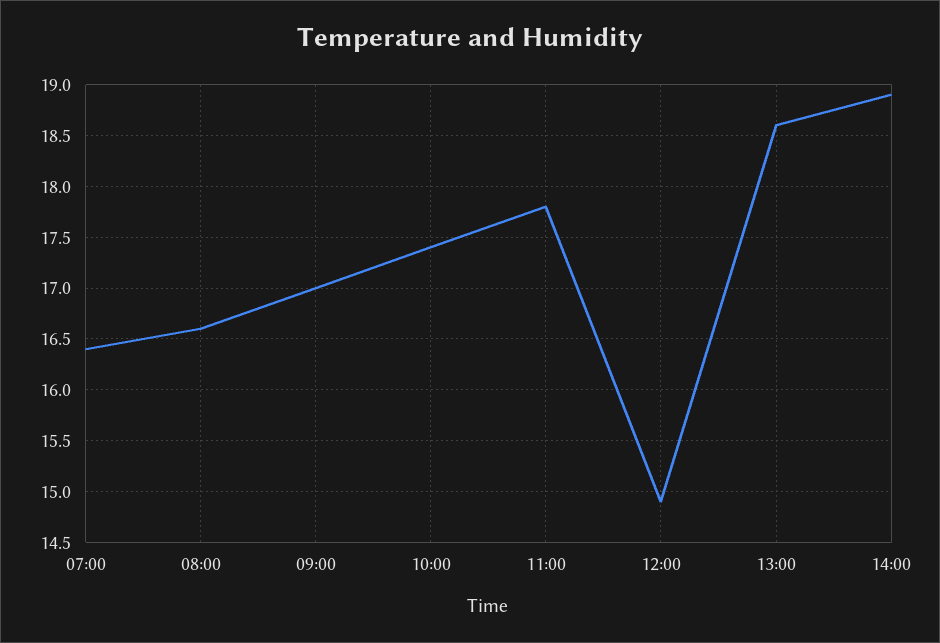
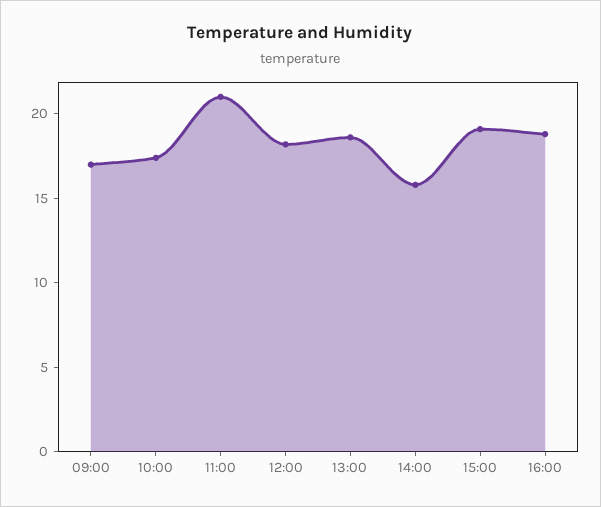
07:00: 16.4 -> none
08:00: 16.6 -> none
11:00: 17.8 -> 21
12:00: 14.9 -> 18
14:00: 18.9 -> 16
15:00: none -> 19
16:00: none -> 19

